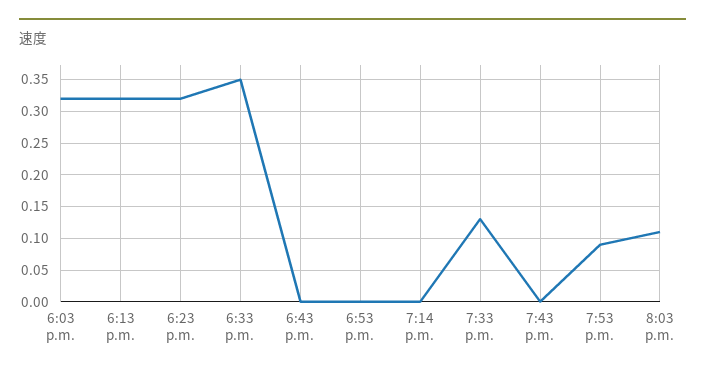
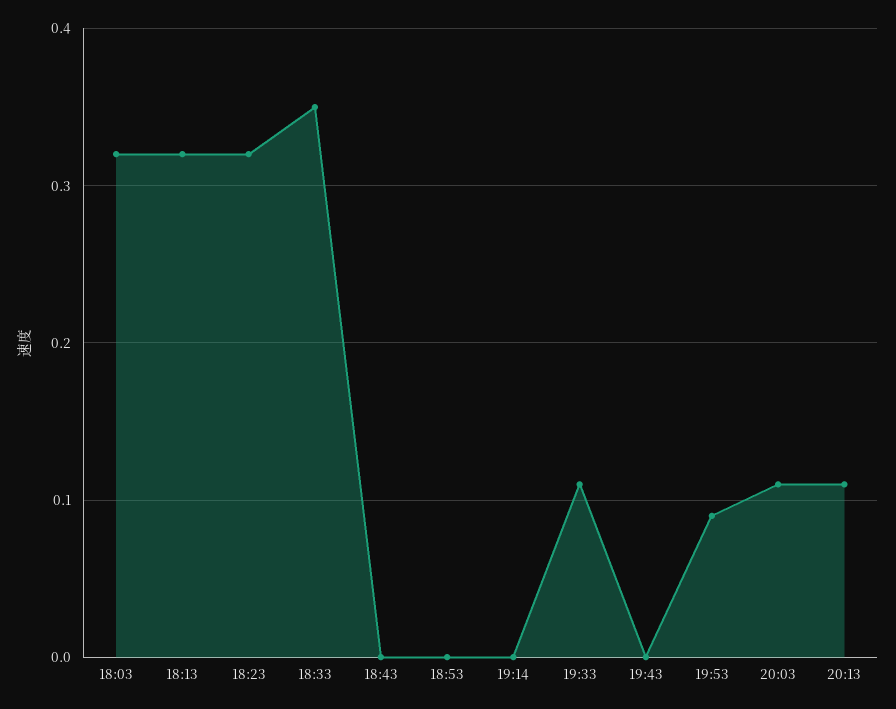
7:33 p.m.: 0.13 -> 0.11
20:13: none -> 0.11

